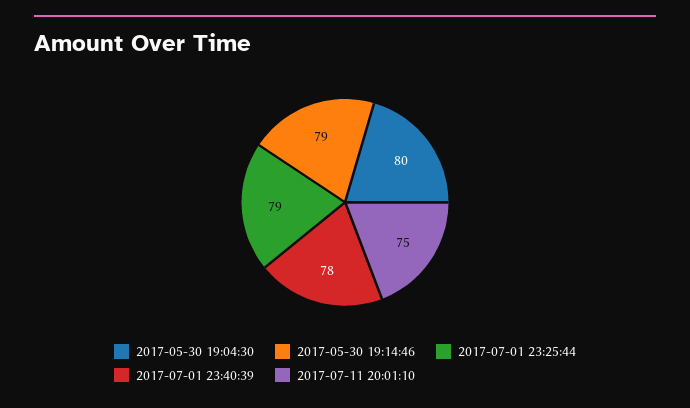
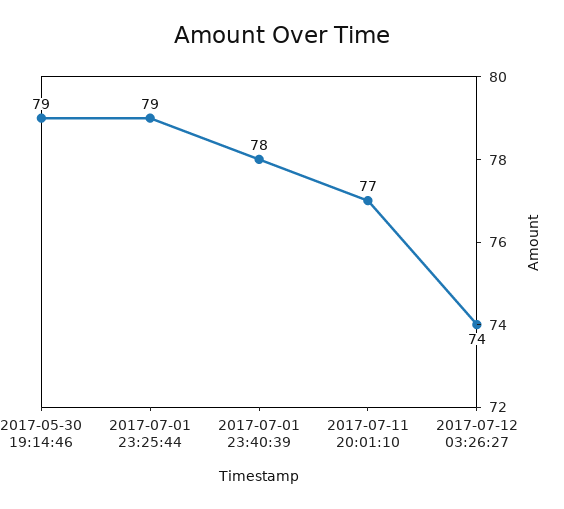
2017-05-30 19:04:30: 80 -> none
2017-07-11 20:01:10: 75 -> 77
2017-07-12 03:26:27: none -> 74

